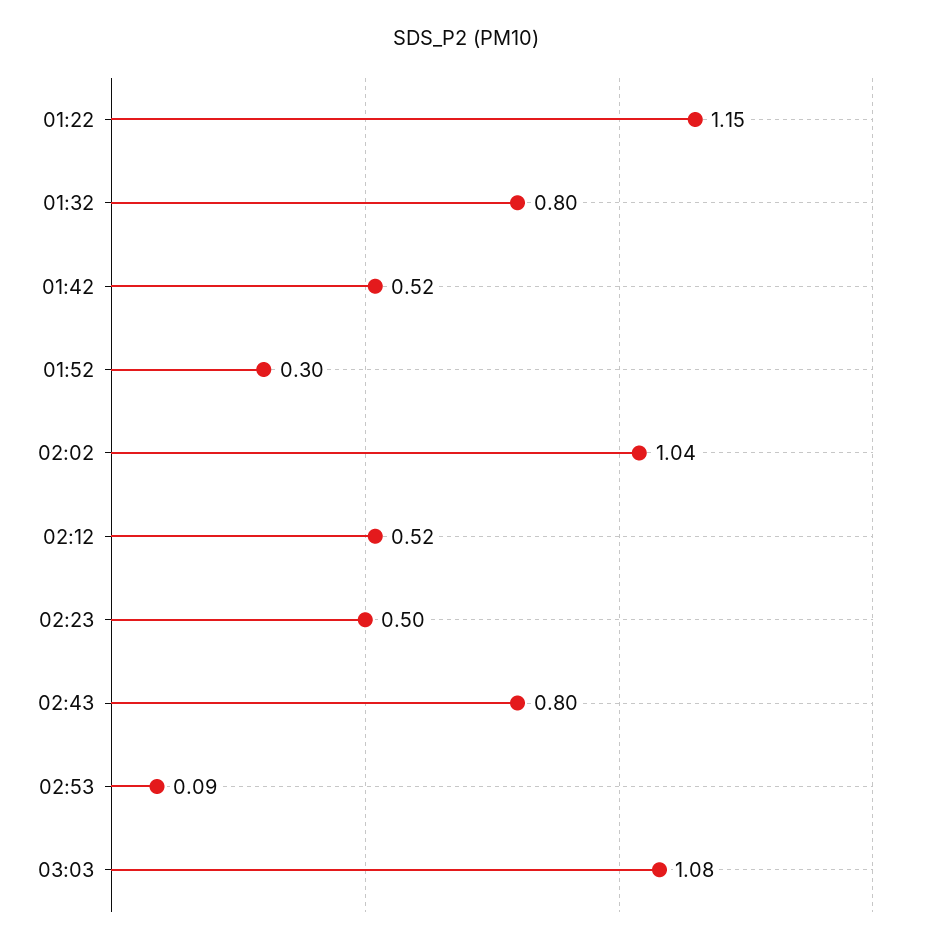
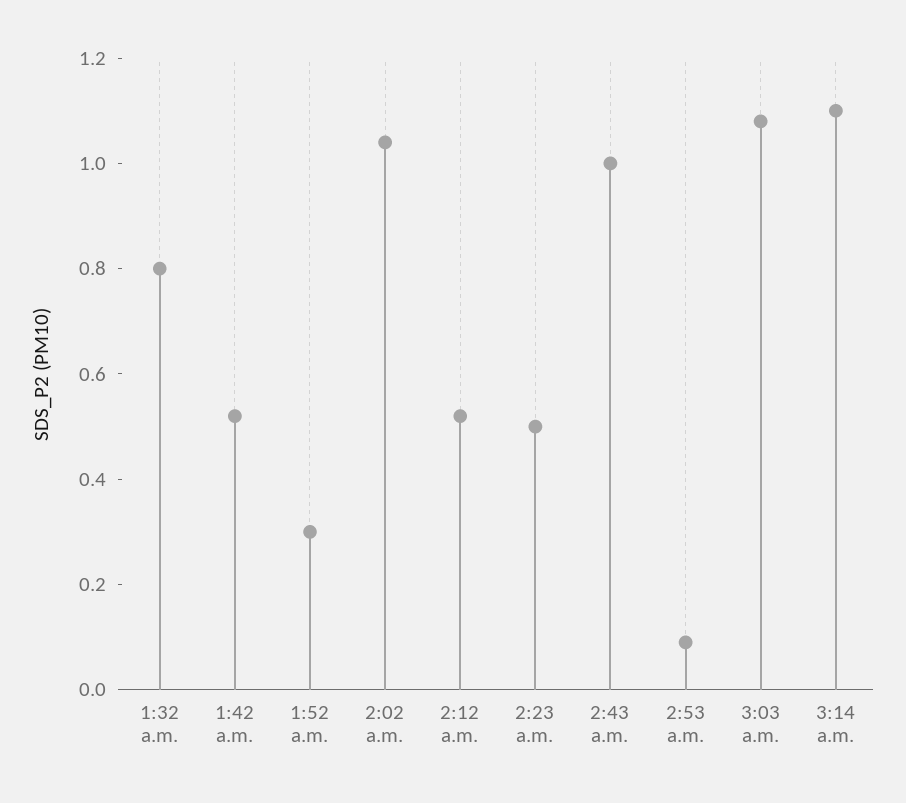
01:22: 1.15 -> none
02:43: 0.8 -> 1
3:14 a.m.: none -> 1.1

